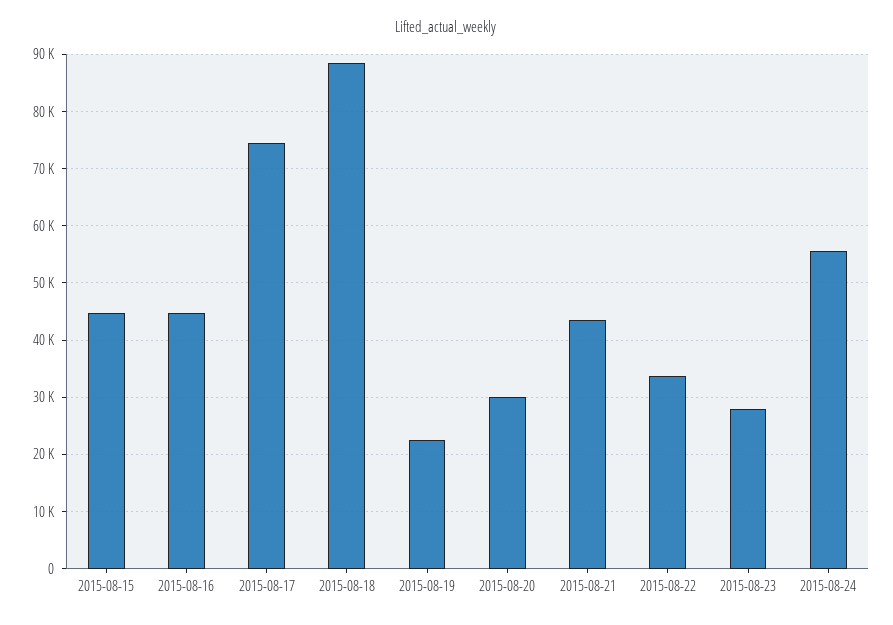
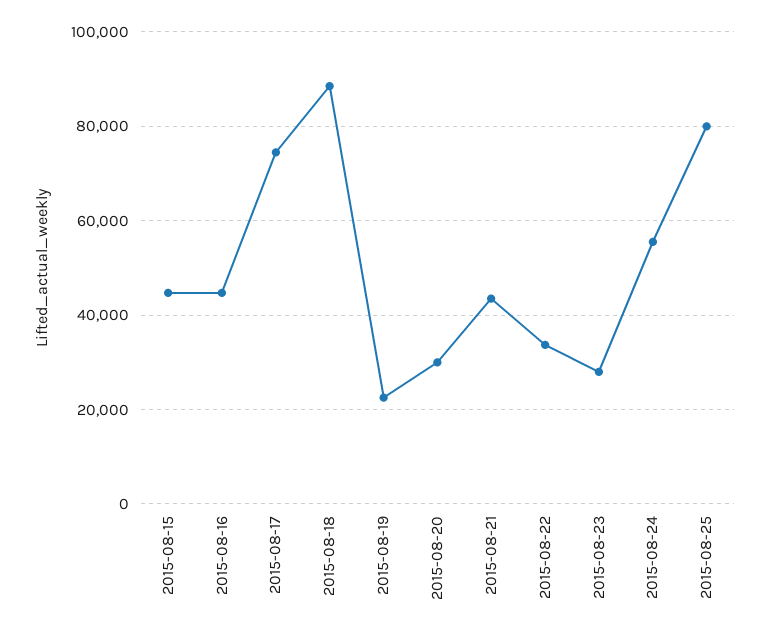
2015-08-25: none -> 80000

